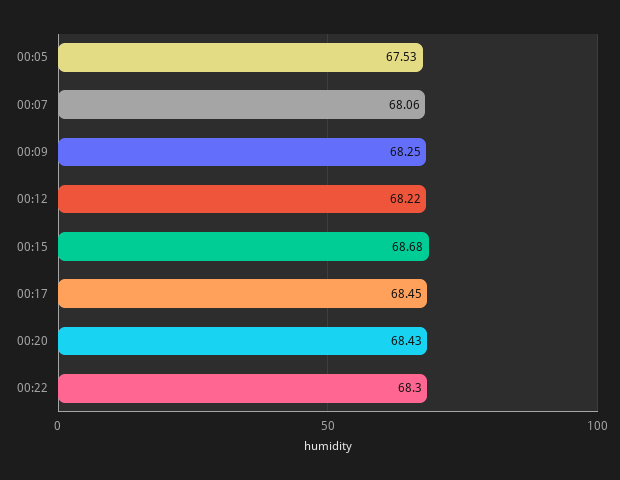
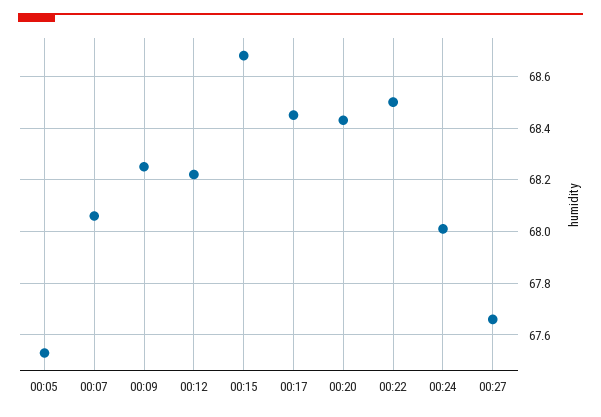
00:22: 68.3 -> 68.5
00:24: none -> 68
00:27: none -> 67.65

